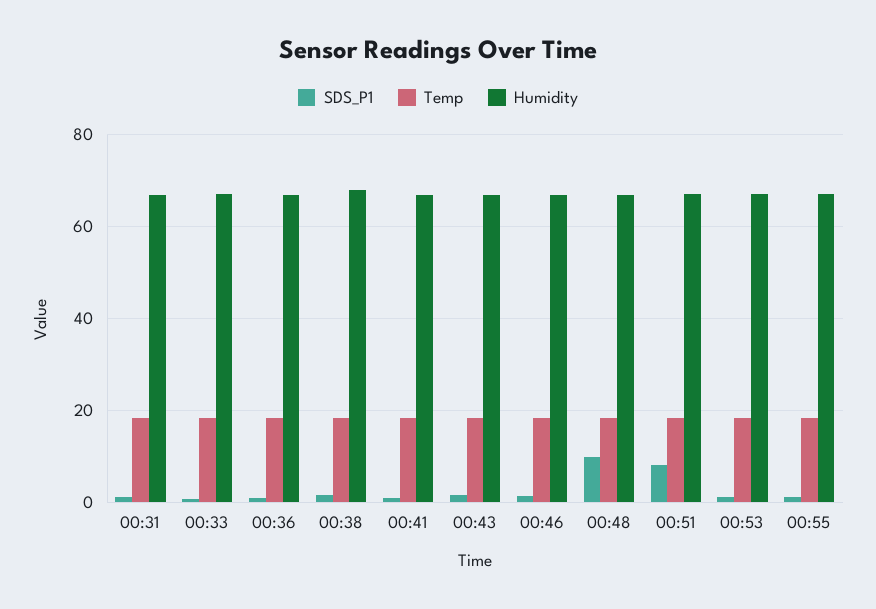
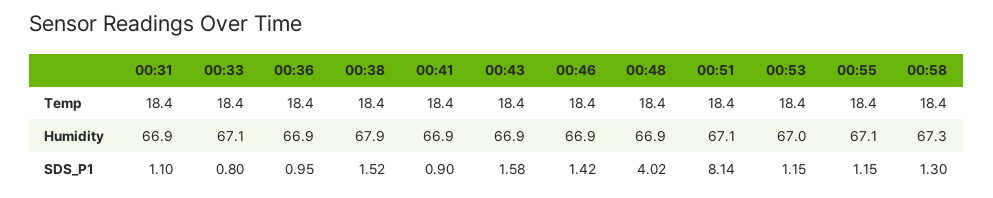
SDS_P1, 00:48: 10 -> 4.02
Temp, 00:58: none -> 18.4
Humidity, 00:58: none -> 67.3
SDS_P1, 00:58: none -> 1.3

